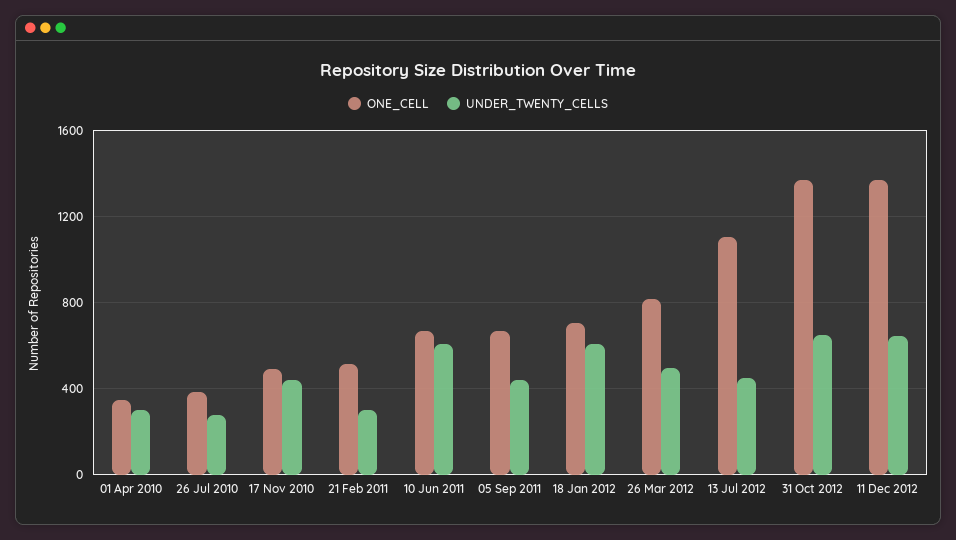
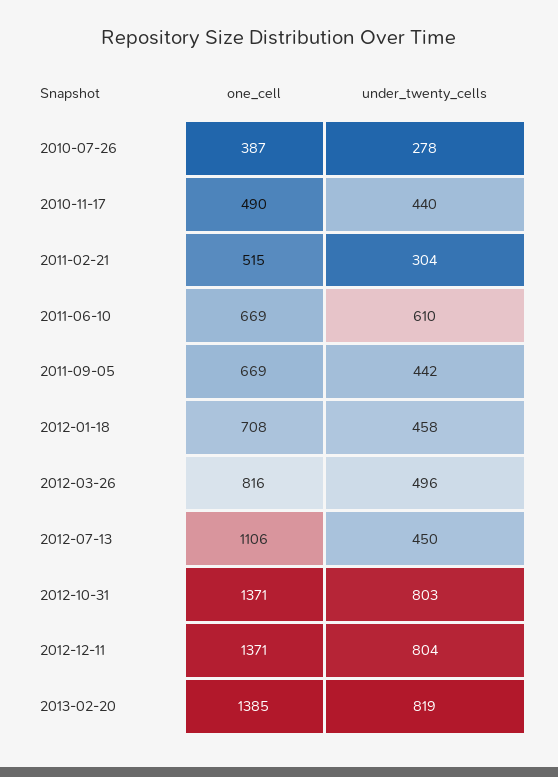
ONE_CELL, 01 Apr 2010: 350 -> none
UNDER_TWENTY_CELLS, 01 Apr 2010: 300 -> none
UNDER_TWENTY_CELLS, 18 Jan 2012: 600 -> 458
UNDER_TWENTY_CELLS, 31 Oct 2012: 650 -> 803
UNDER_TWENTY_CELLS, 11 Dec 2012: 650 -> 804
ONE_CELL, 2013-02-20: none -> 1385
UNDER_TWENTY_CELLS, 2013-02-20: none -> 819

